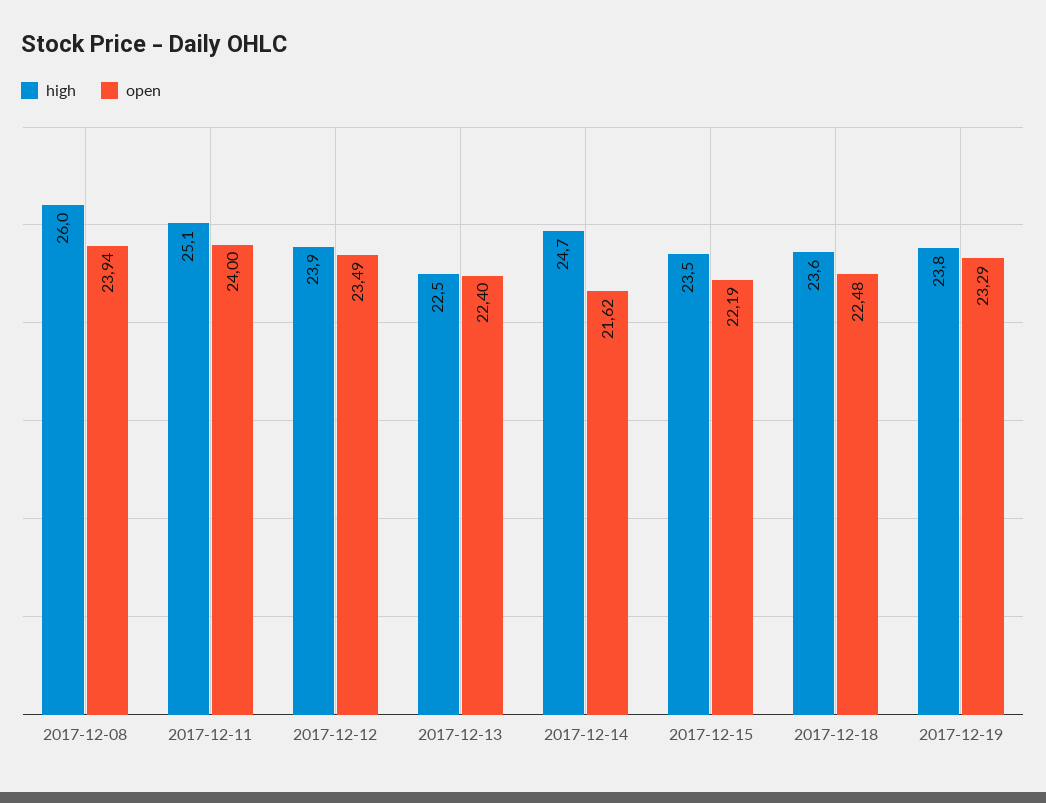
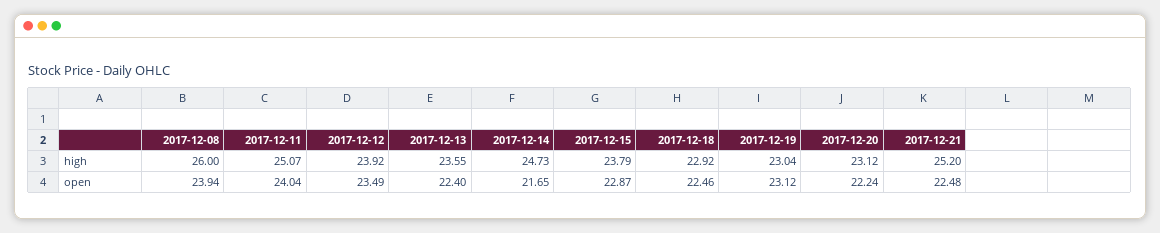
open, 2017-12-11: 24 -> 24.04
high, 2017-12-13: 22.5 -> 23.55
open, 2017-12-14: 21.62 -> 21.65
high, 2017-12-15: 23.5 -> 23.79
open, 2017-12-15: 22.19 -> 22.87
high, 2017-12-18: 23.6 -> 22.92
open, 2017-12-18: 22.48 -> 22.46
high, 2017-12-19: 23.8 -> 23.04
open, 2017-12-19: 23.29 -> 23.12
high, 2017-12-20: none -> 23.12
high, 2017-12-21: none -> 25.2
open, 2017-12-20: none -> 22.24
open, 2017-12-21: none -> 22.48

